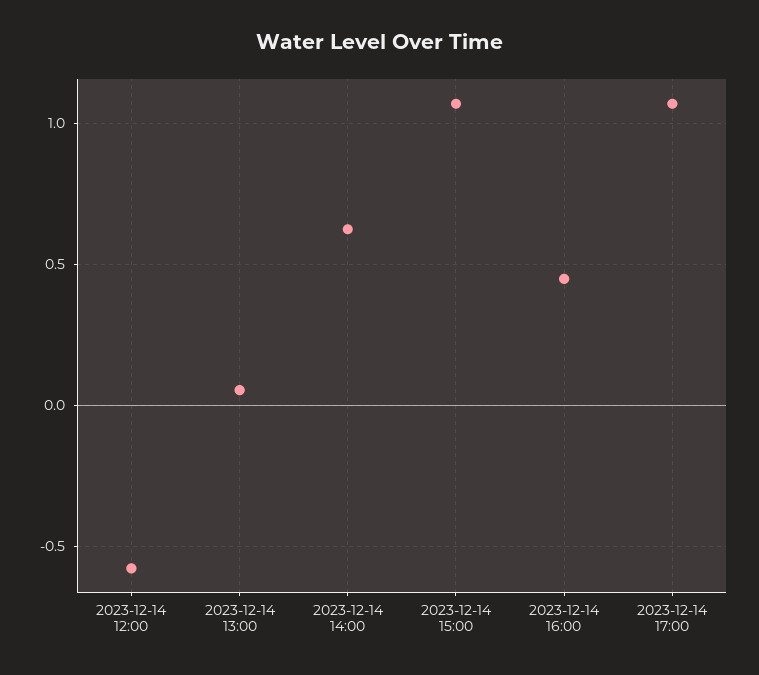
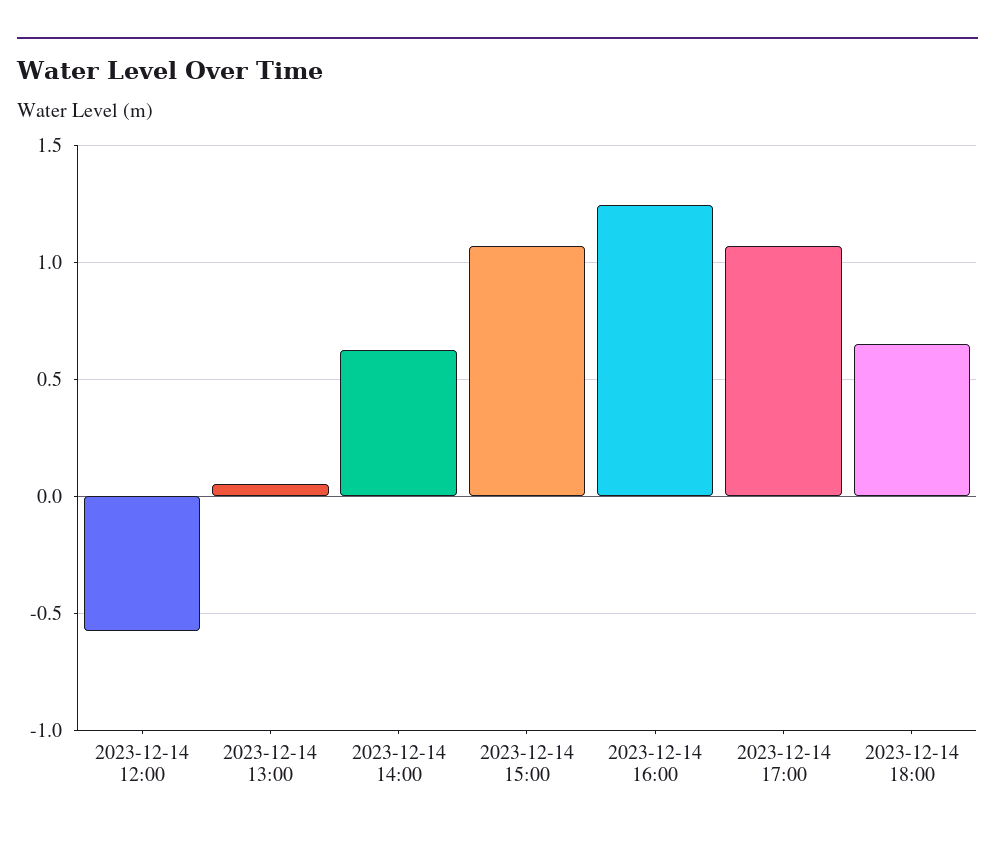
2023-12-14 16:00: 0.45 -> 1.25
2023-12-14 18:00: none -> 0.65

